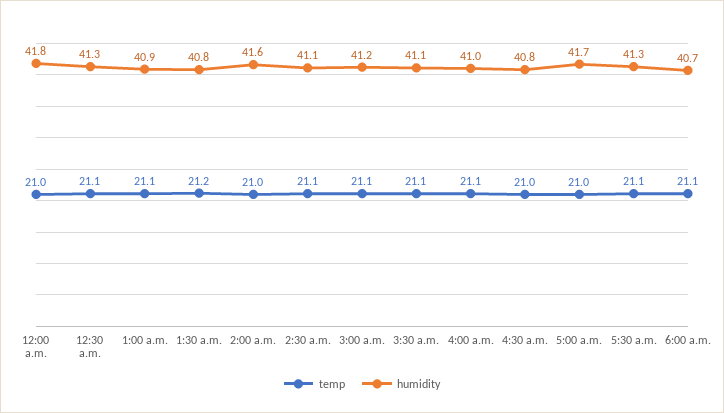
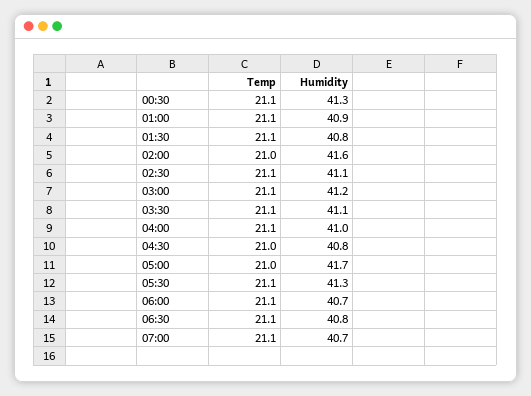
temp, 12:00 a.m.: 21 -> none
humidity, 12:00 a.m.: 41.8 -> none
temp, 1:30 a.m.: 21.2 -> 21.1
temp, 06:30: none -> 21.1
humidity, 06:30: none -> 40.8
temp, 07:00: none -> 21.1
humidity, 07:00: none -> 40.7

